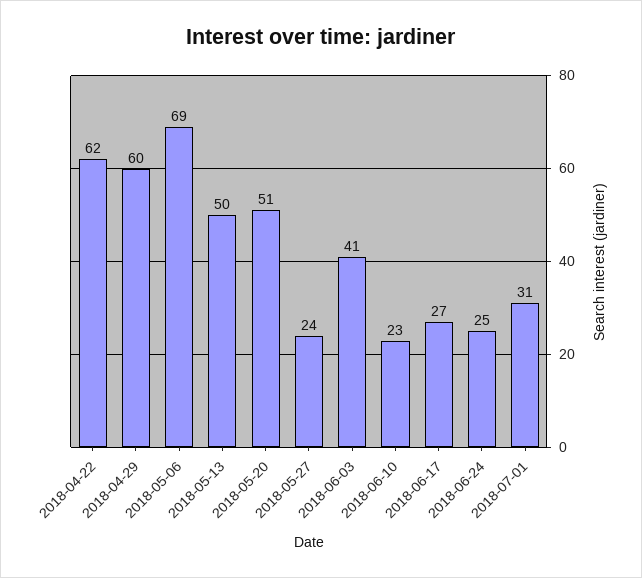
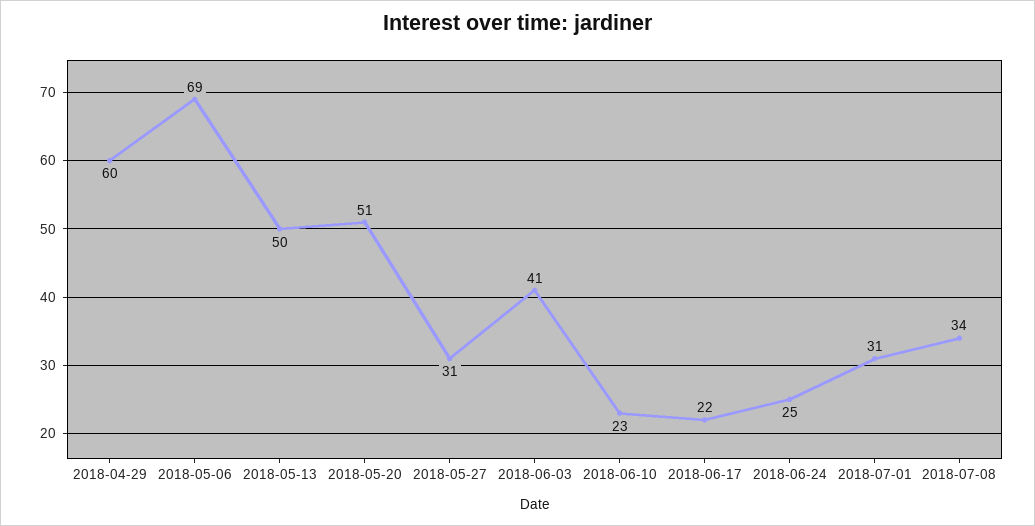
2018-04-22: 62 -> none
2018-05-27: 24 -> 31
2018-06-17: 27 -> 22
2018-07-08: none -> 34

